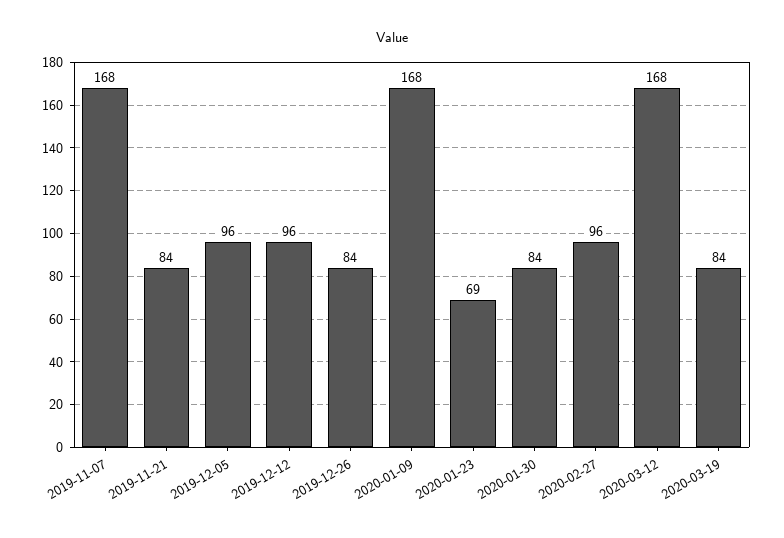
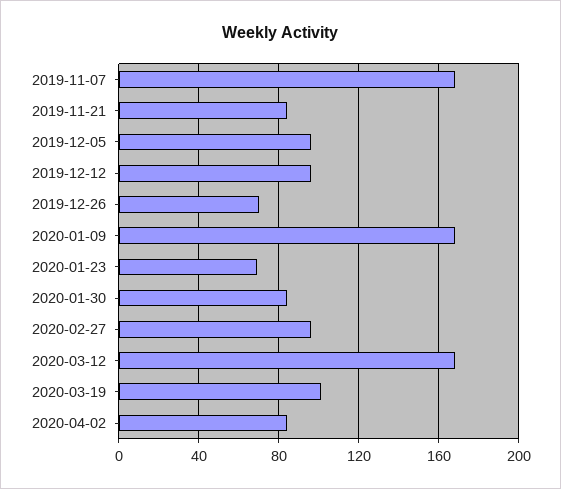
2019-12-26: 84 -> 70
2020-03-19: 84 -> 100
2020-04-02: none -> 85

